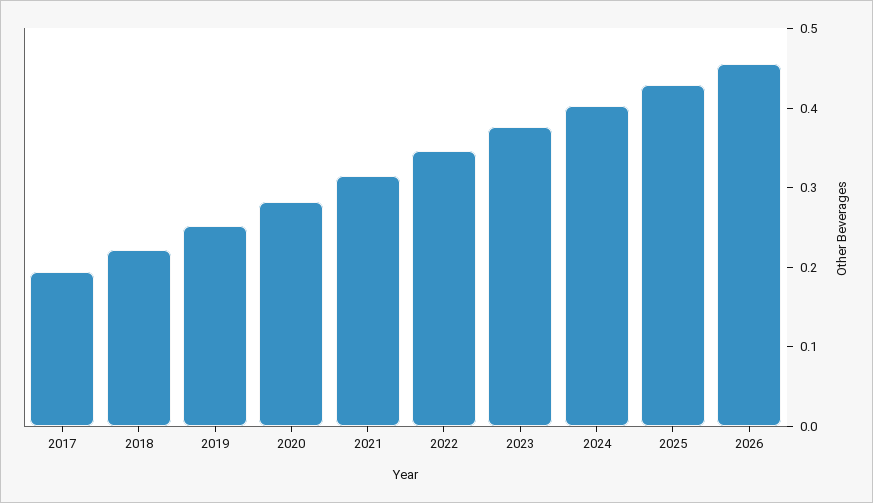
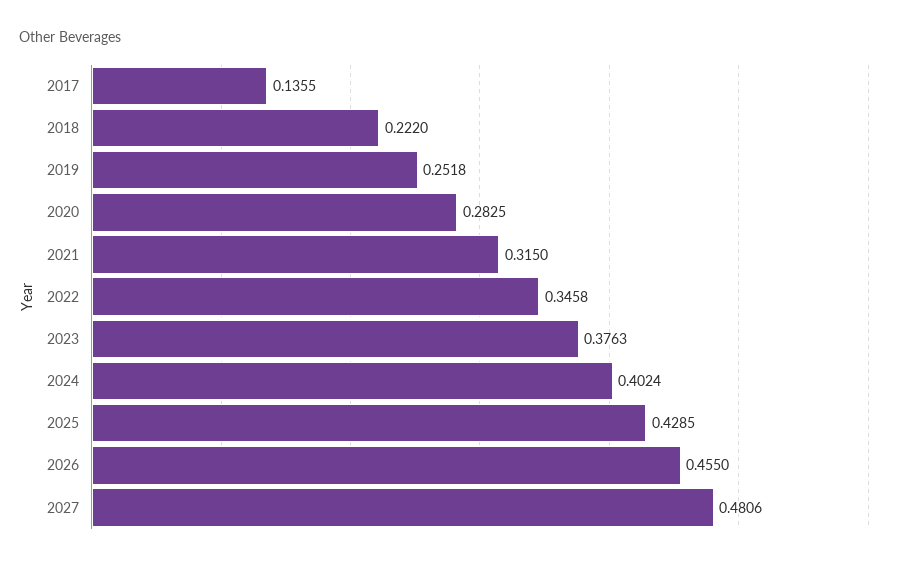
2017: 0.2 -> 0.1355
2027: none -> 0.4806

